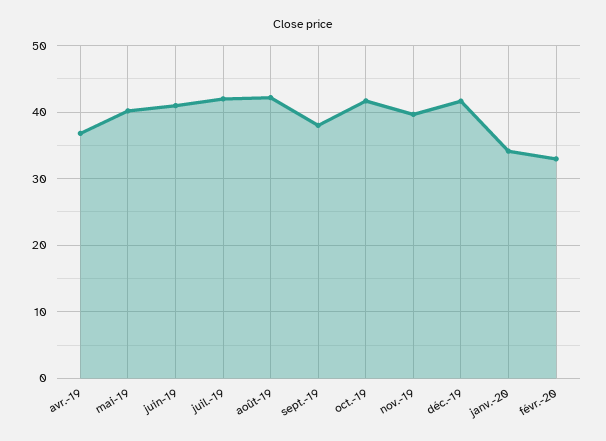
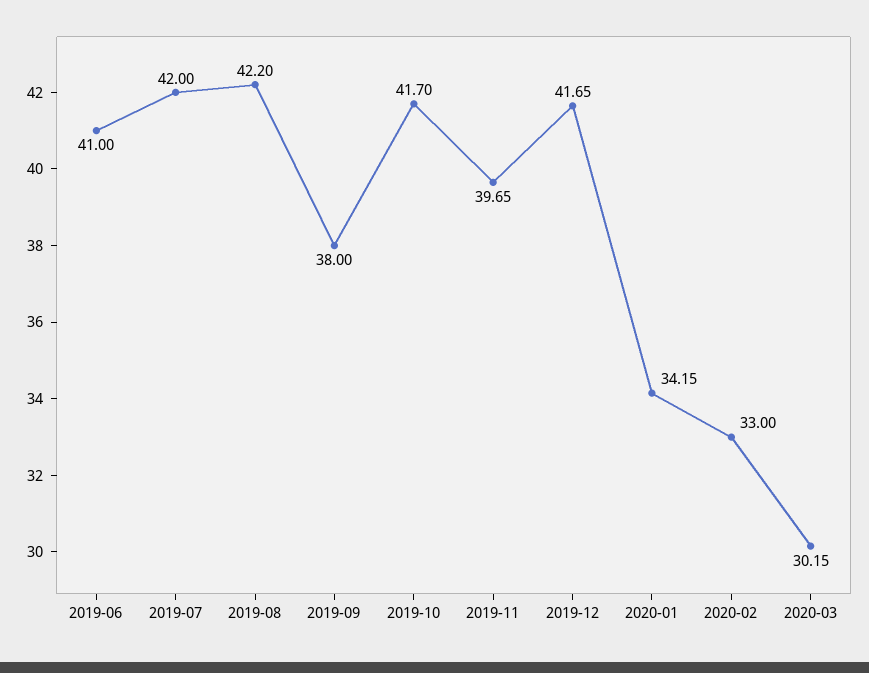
avr.-19: 37 -> none
mai-19: 40 -> none
2020-03: none -> 30.15

